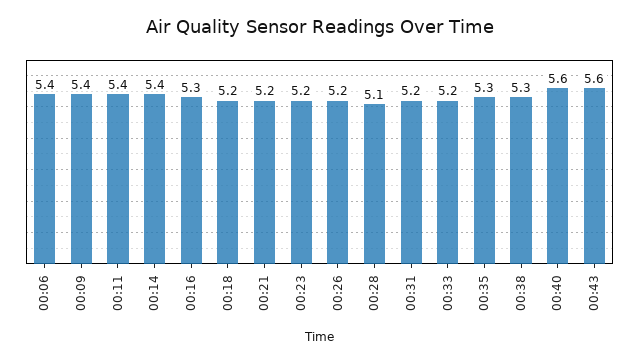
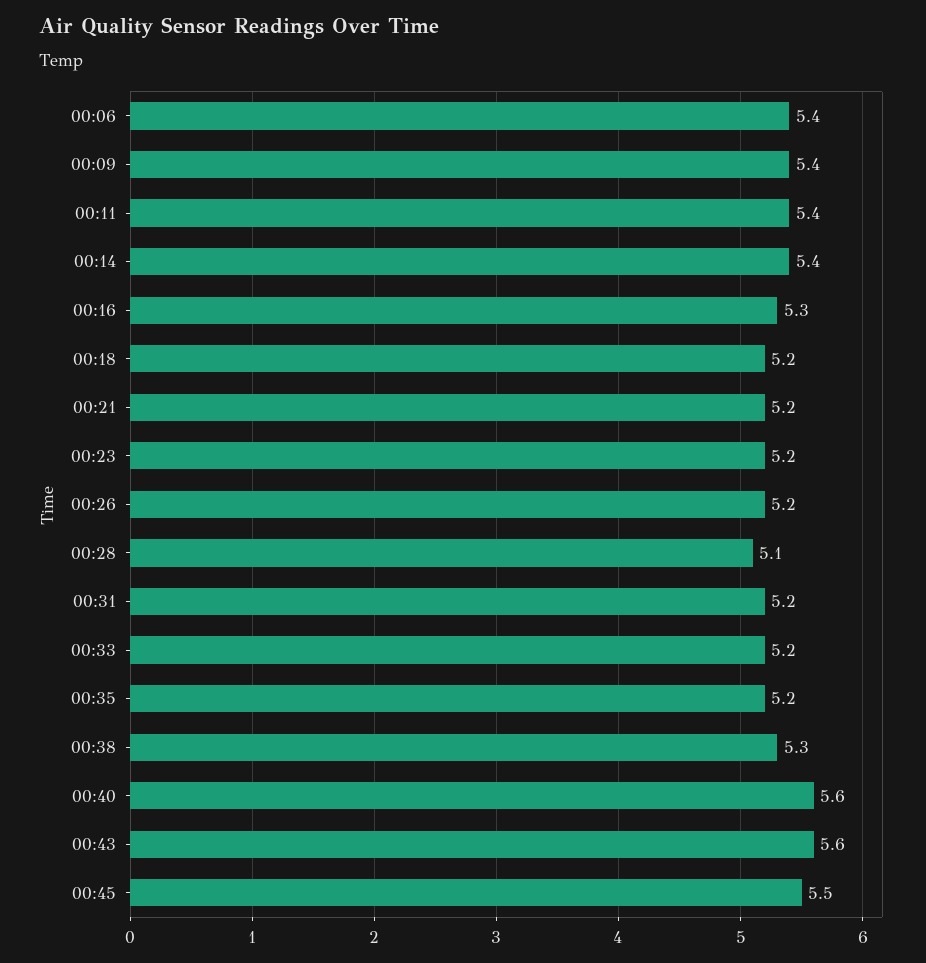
00:35: 5.3 -> 5.2
00:45: none -> 5.5

